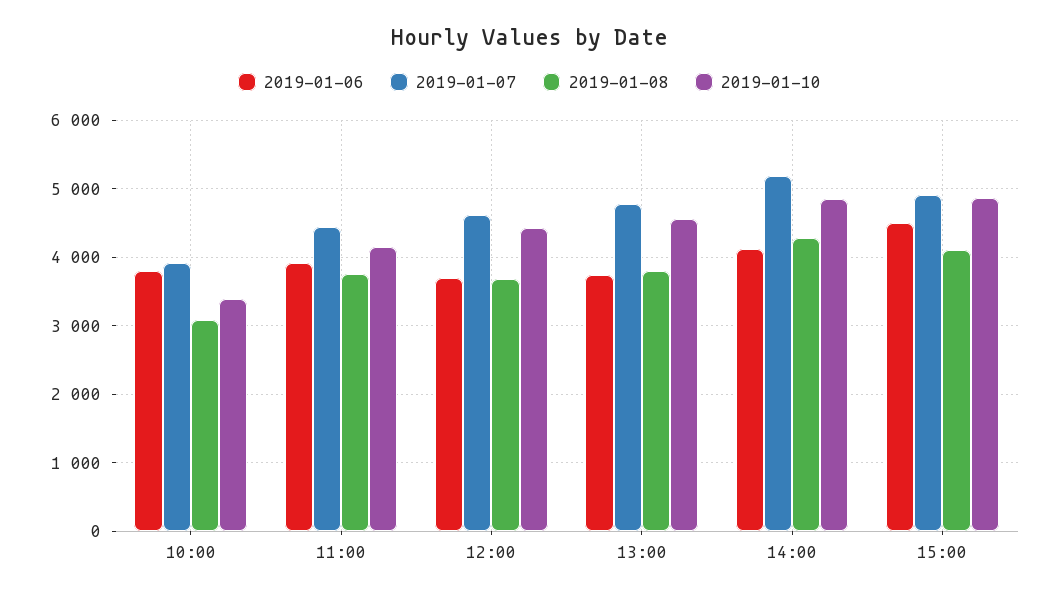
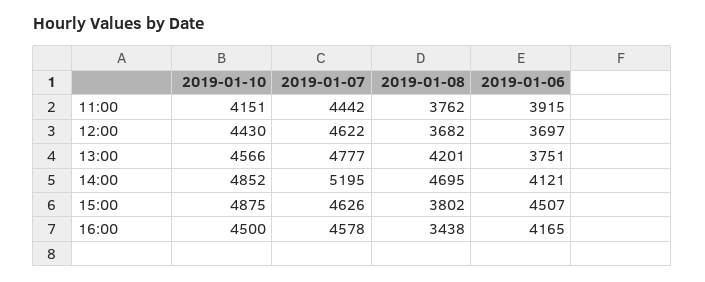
2019-01-06, 10:00: 3800 -> none
2019-01-07, 10:00: 3900 -> none
2019-01-08, 10:00: 3100 -> none
2019-01-10, 10:00: 3400 -> none
2019-01-08, 13:00: 3800 -> 4201
2019-01-08, 14:00: 4300 -> 4695
2019-01-07, 15:00: 4900 -> 4626
2019-01-08, 15:00: 4100 -> 3802
2019-01-10, 16:00: none -> 4500
2019-01-07, 16:00: none -> 4578
2019-01-08, 16:00: none -> 3438
2019-01-06, 16:00: none -> 4165

